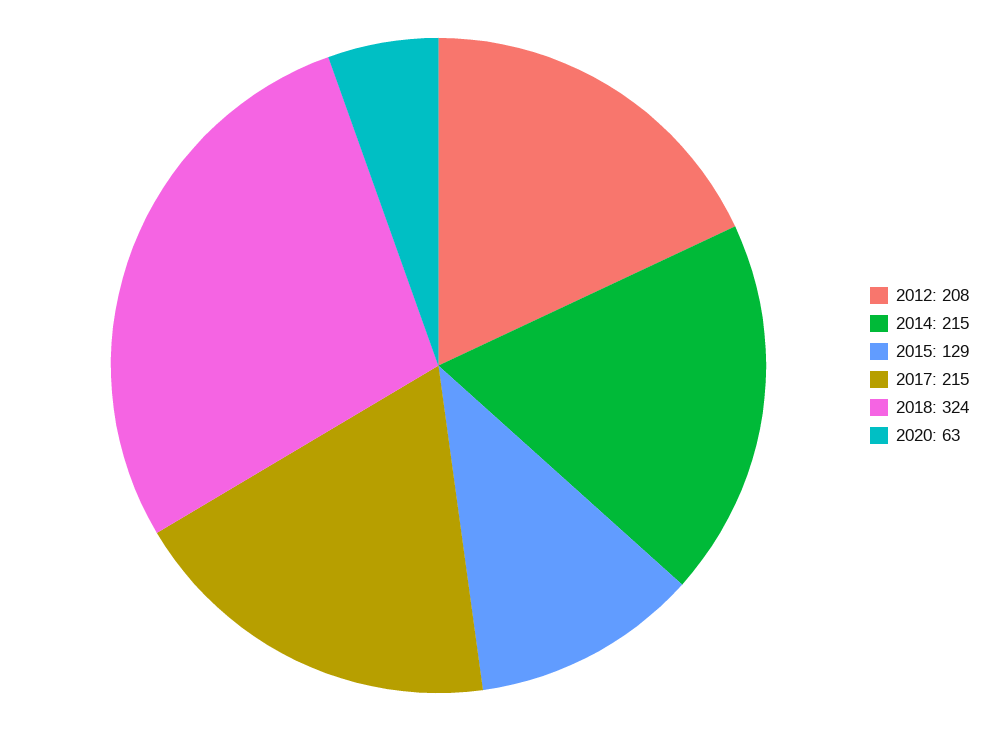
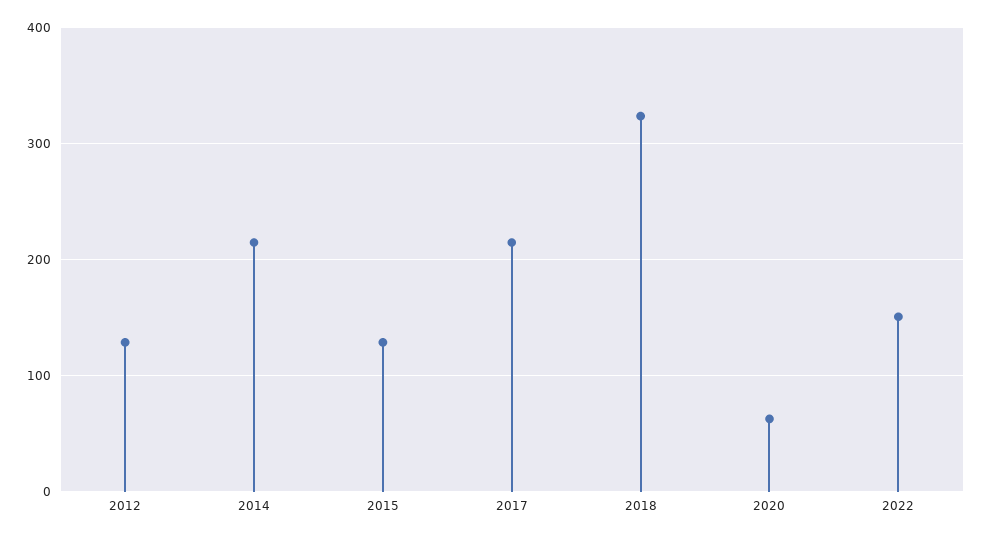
2012: 208 -> 130
2022: none -> 150

